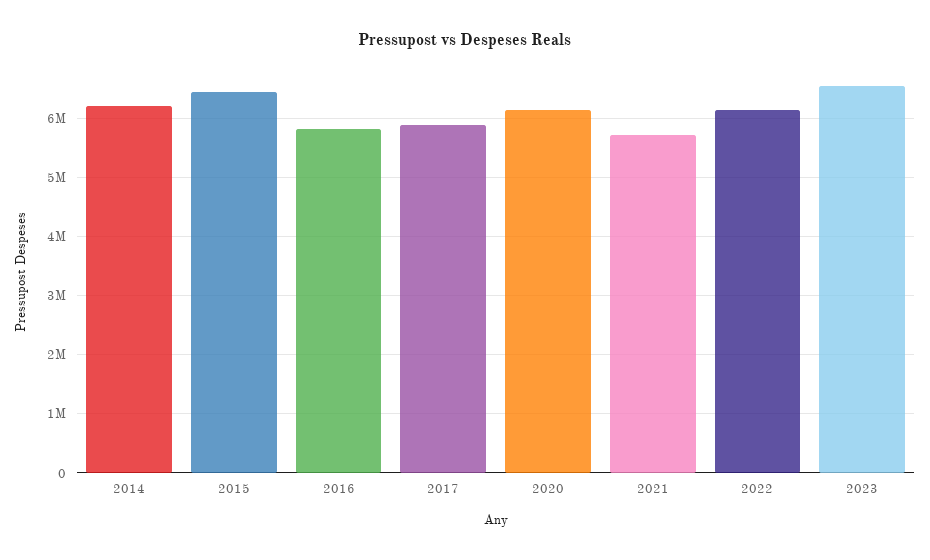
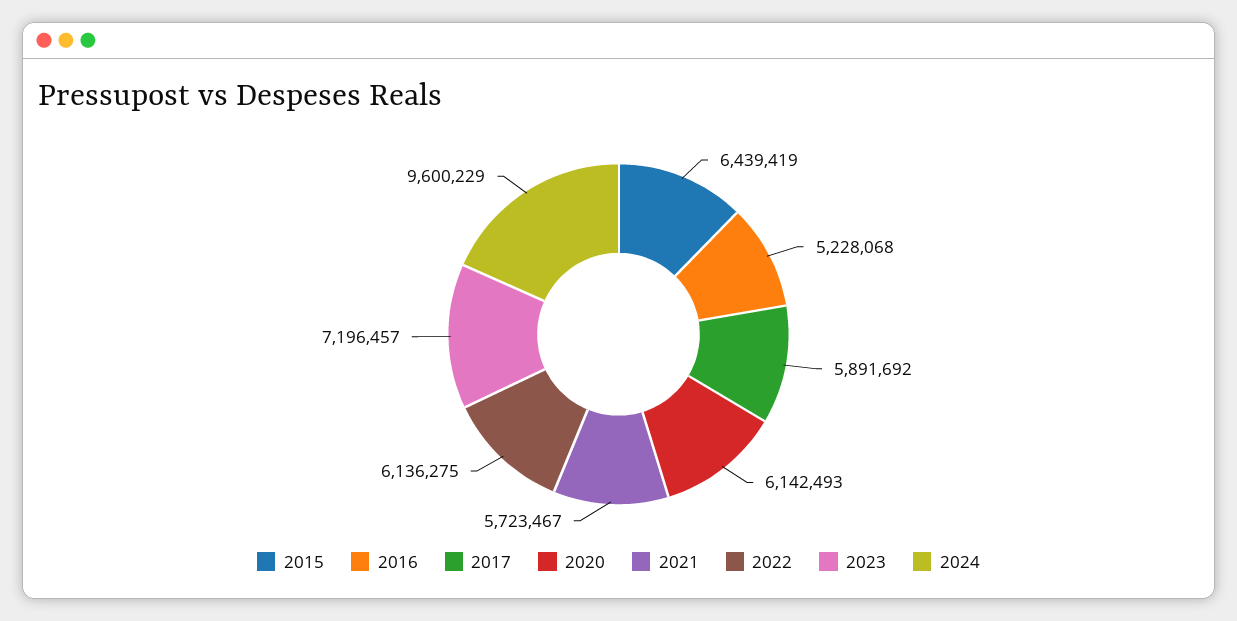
2014: 6200000 -> none
2016: 5800000 -> 5228068
2023: 6600000 -> 7196457
2024: none -> 9600229

